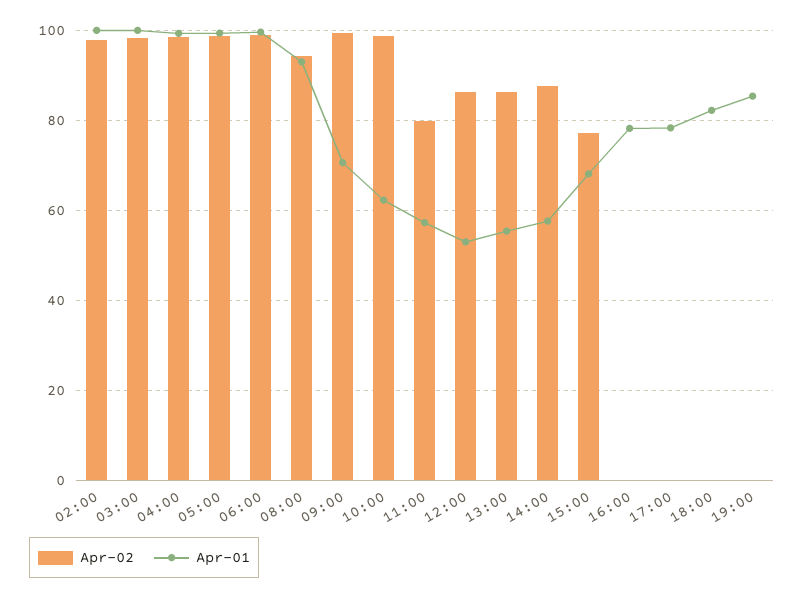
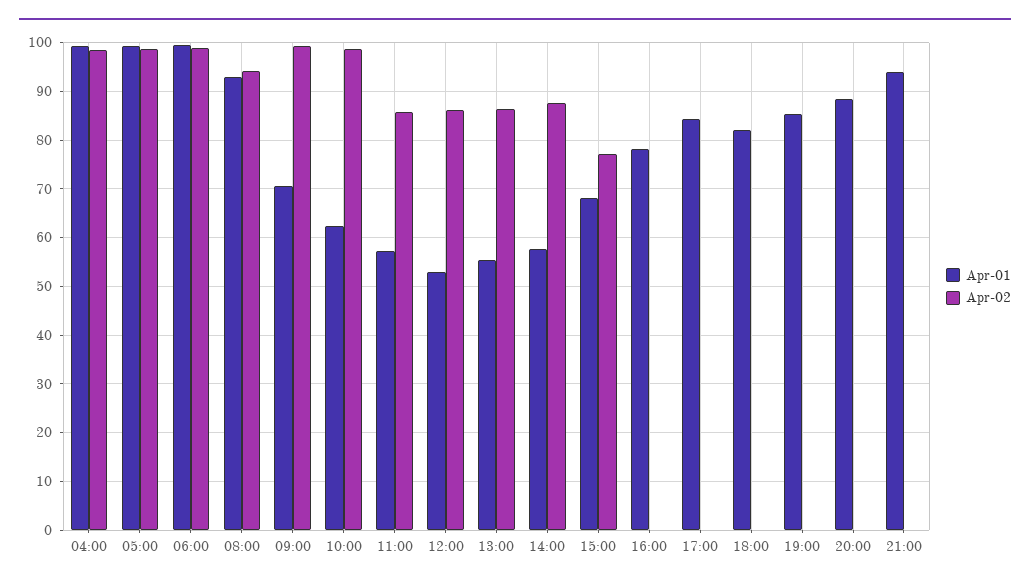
Apr-02, 02:00: 98 -> none
Apr-01, 02:00: 100 -> none
Apr-02, 03:00: 98 -> none
Apr-01, 03:00: 100 -> none
Apr-02, 11:00: 80 -> 86
Apr-01, 17:00: 78 -> 84
Apr-01, 20:00: none -> 88
Apr-02, 20:00: none -> 0
Apr-01, 21:00: none -> 94
Apr-02, 21:00: none -> 0

